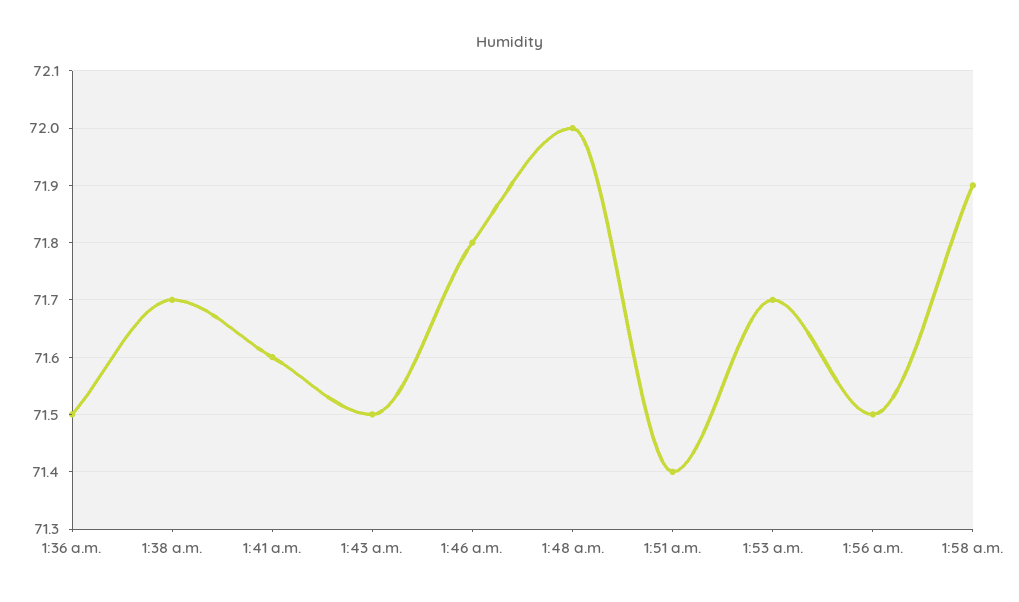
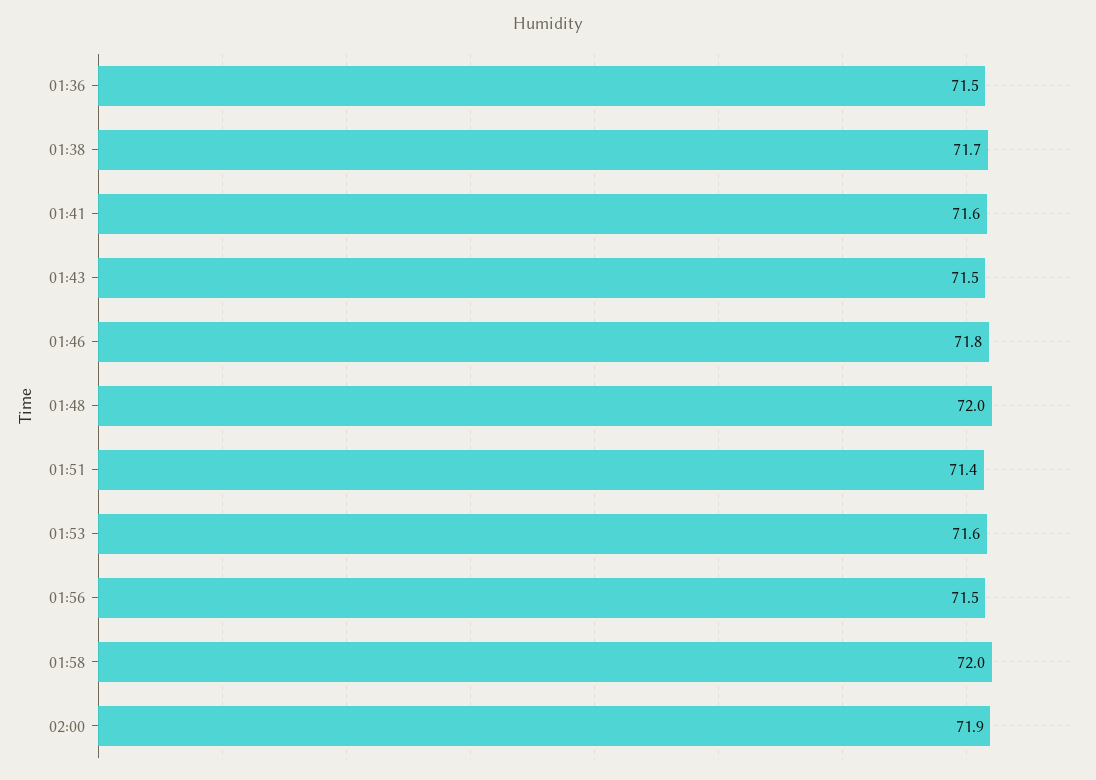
1:53 a.m.: 71.7 -> 71.6
1:58 a.m.: 71.9 -> 72
02:00: none -> 71.9

